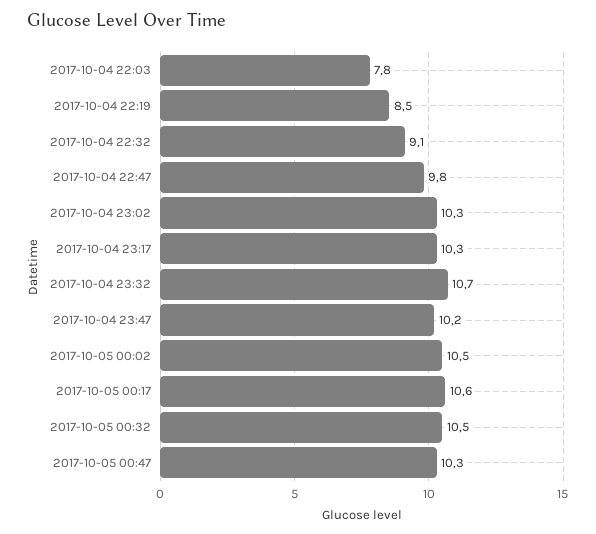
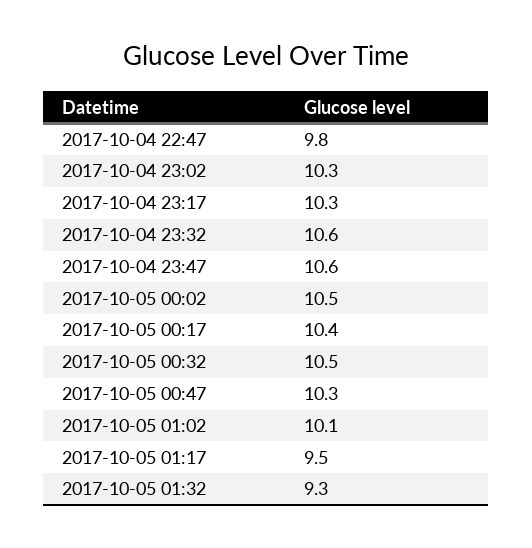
2017-10-04 22:03: 7.8 -> none
2017-10-04 22:19: 8.5 -> none
2017-10-04 22:32: 9.1 -> none
2017-10-04 23:32: 10.7 -> 10.6
2017-10-04 23:47: 10.2 -> 10.6
2017-10-05 00:17: 10.6 -> 10.4
2017-10-05 01:02: none -> 10.1
2017-10-05 01:17: none -> 9.5
2017-10-05 01:32: none -> 9.3

